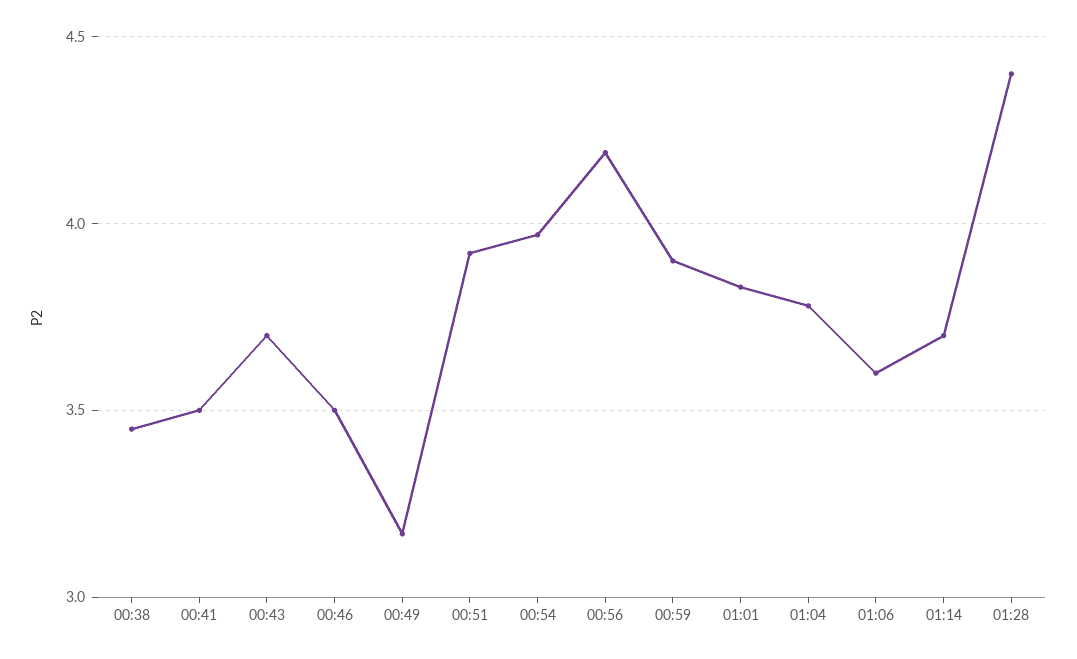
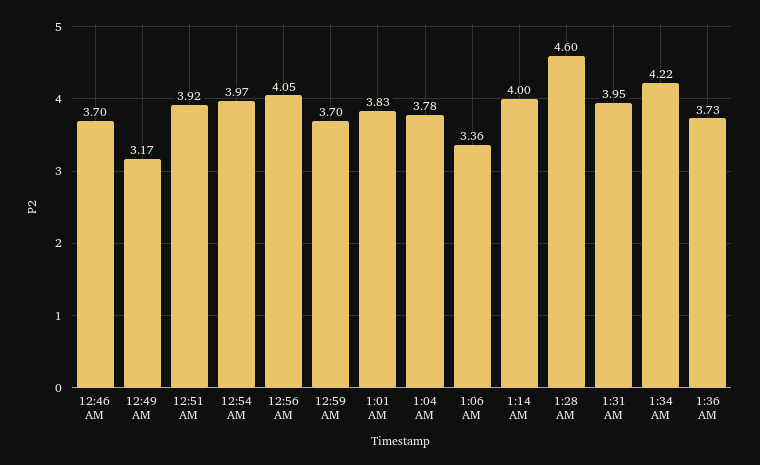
00:38: 3.45 -> none
00:41: 3.5 -> none
00:43: 3.7 -> none
00:46: 3.5 -> 3.7
00:56: 4.2 -> 4.05
00:59: 3.9 -> 3.7
01:06: 3.6 -> 3.36
01:14: 3.7 -> 4
01:28: 4.4 -> 4.6
1:31 AM: none -> 3.95
1:34 AM: none -> 4.22
1:36 AM: none -> 3.73

